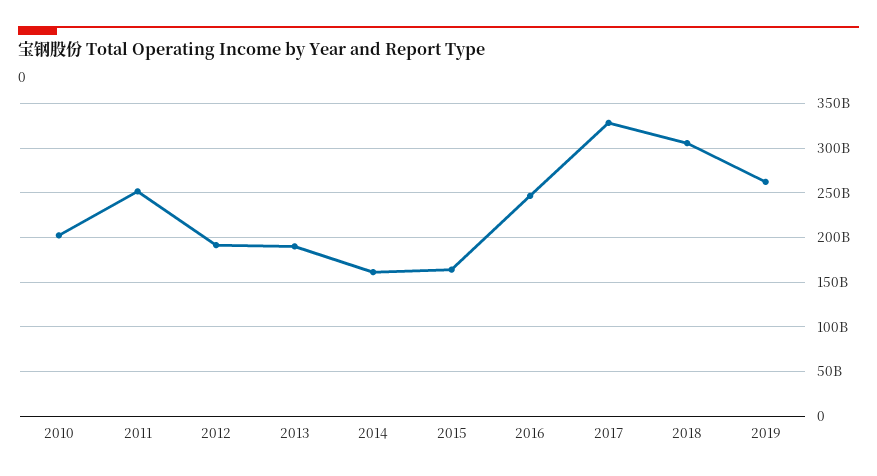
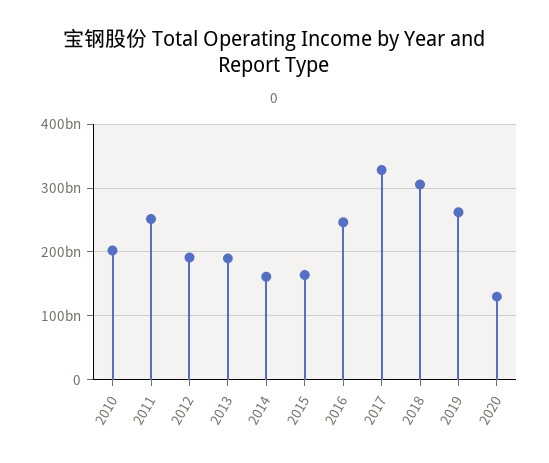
2020: none -> 130000000000

